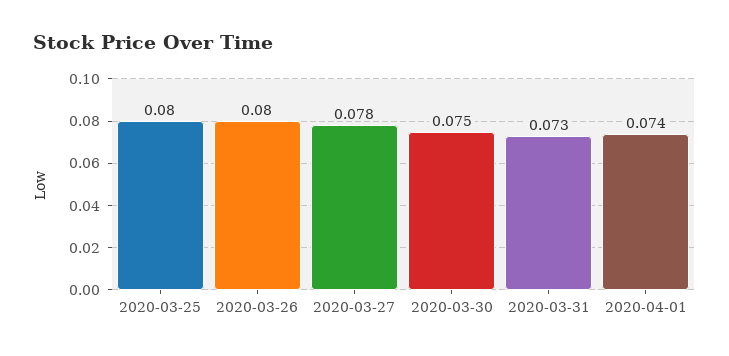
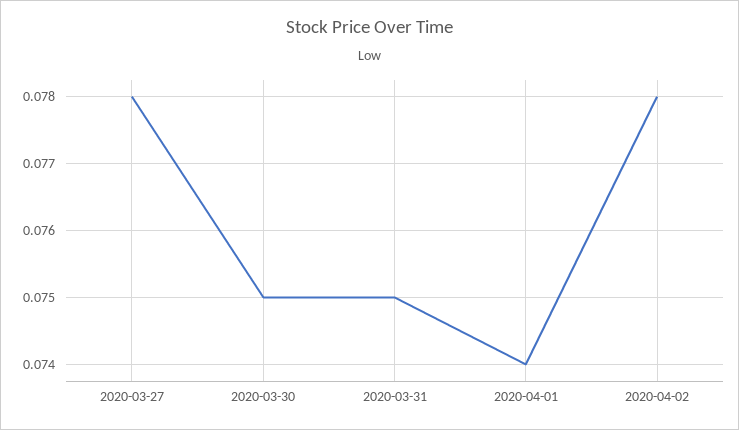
2020-03-25: 0.08 -> none
2020-03-26: 0.08 -> none
2020-03-31: 0.073 -> 0.075
2020-04-02: none -> 0.078

